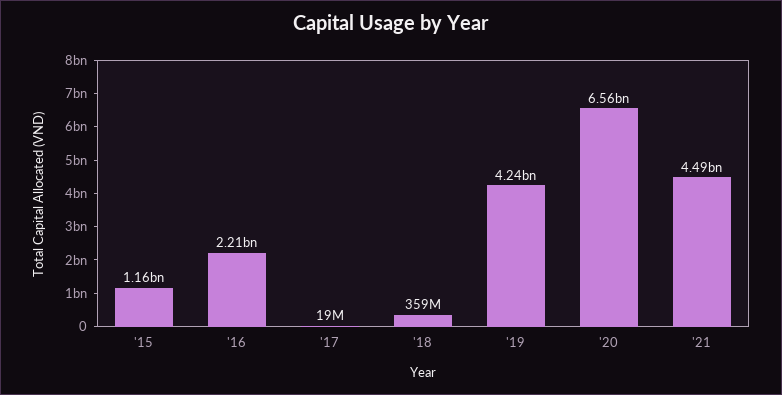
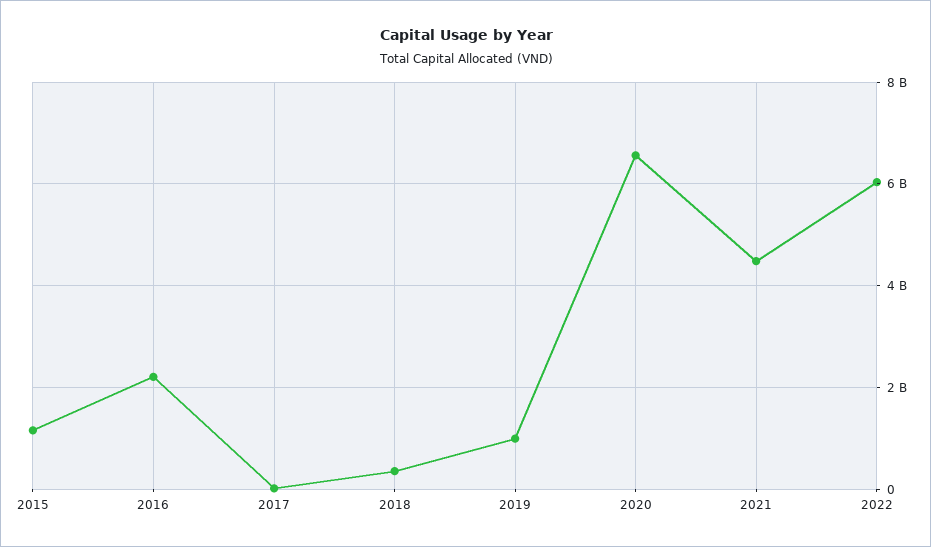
'19: 4240000000 -> 1000000000
2022: none -> 6000000000

